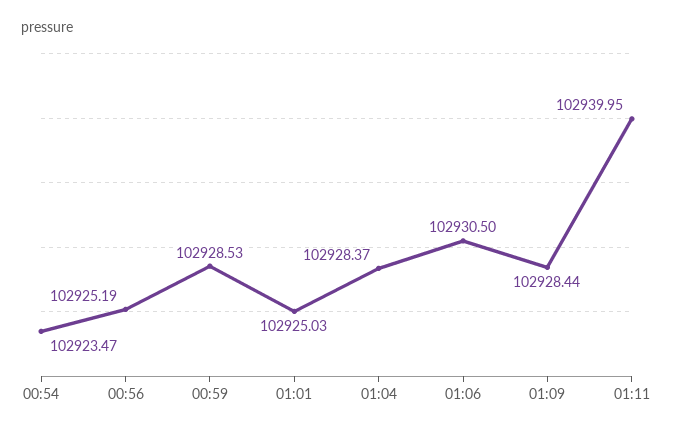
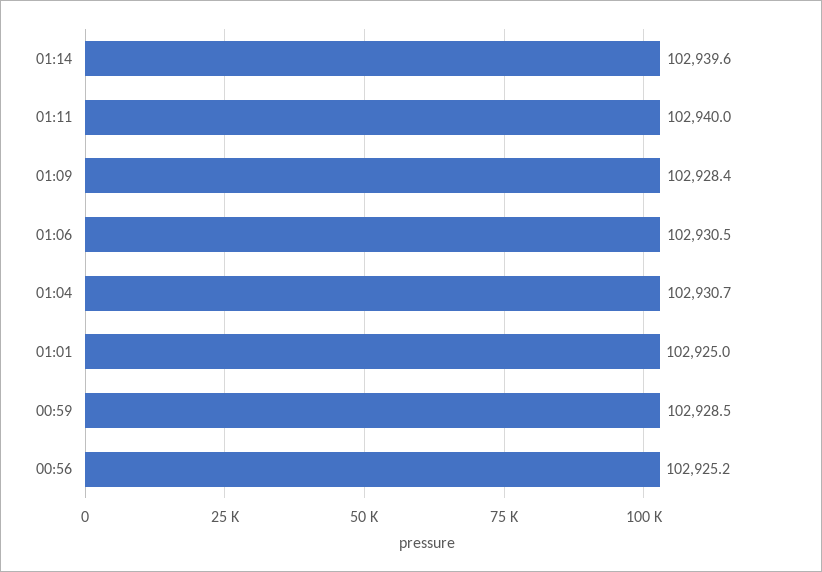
00:54: 102923.47 -> none
01:04: 102928.37 -> 102930.7
01:14: none -> 102939.6

